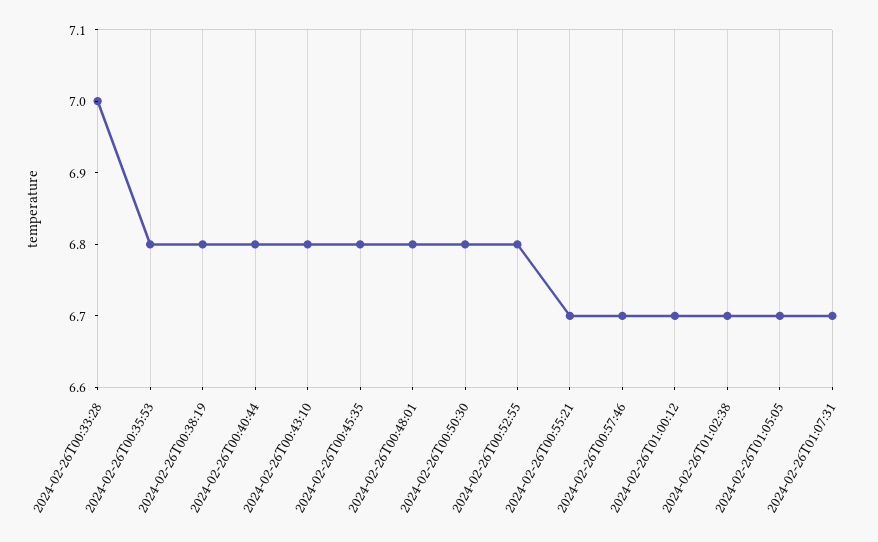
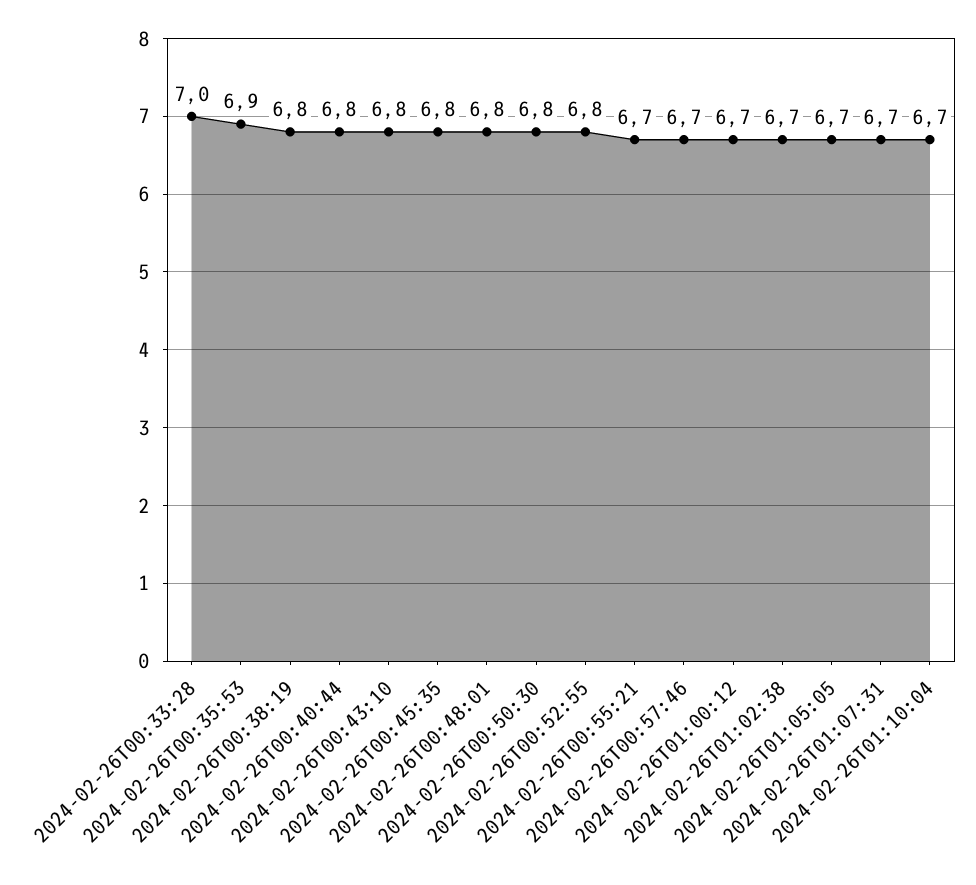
2024-02-26T00:35:53: 6.8 -> 6.9
2024-02-26T01:10:04: none -> 6.7

